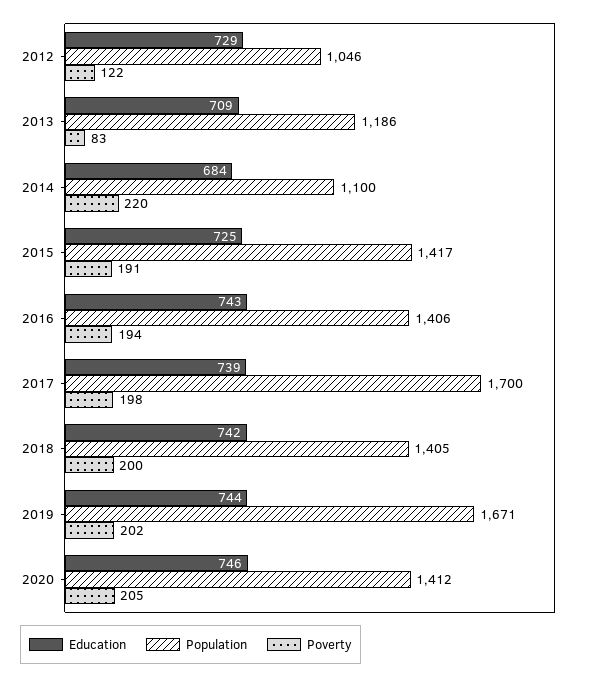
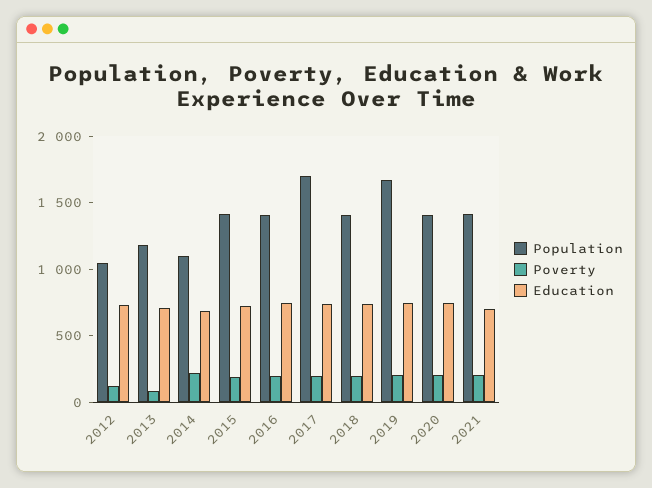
Population, 2021: none -> 1400
Poverty, 2021: none -> 200
Education, 2021: none -> 700

